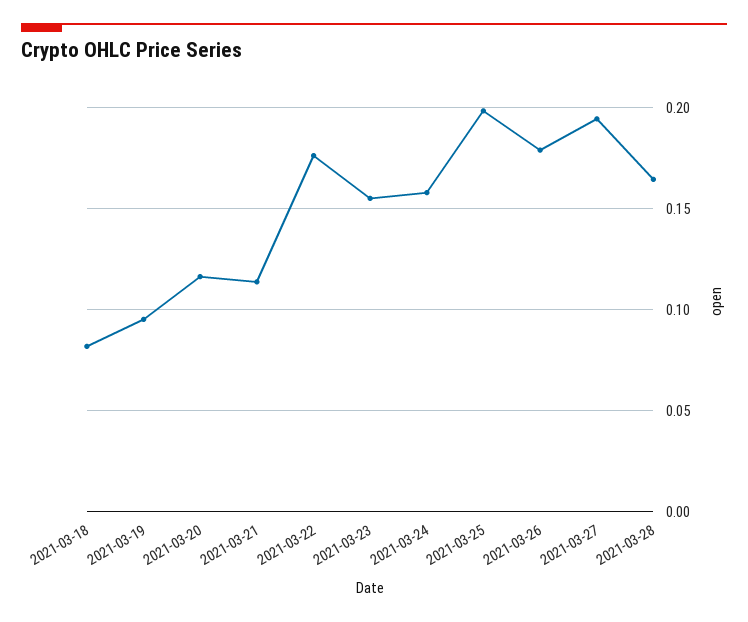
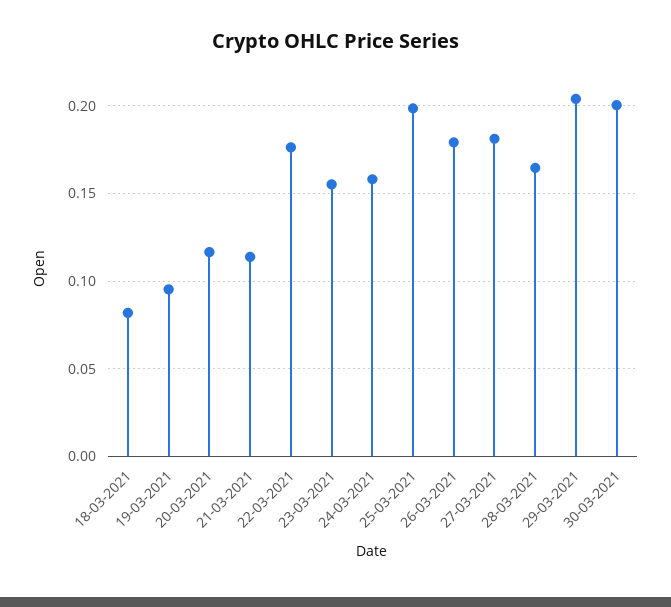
2021-03-27: 0.195 -> 0.18
29-03-2021: none -> 0.205
30-03-2021: none -> 0.2

